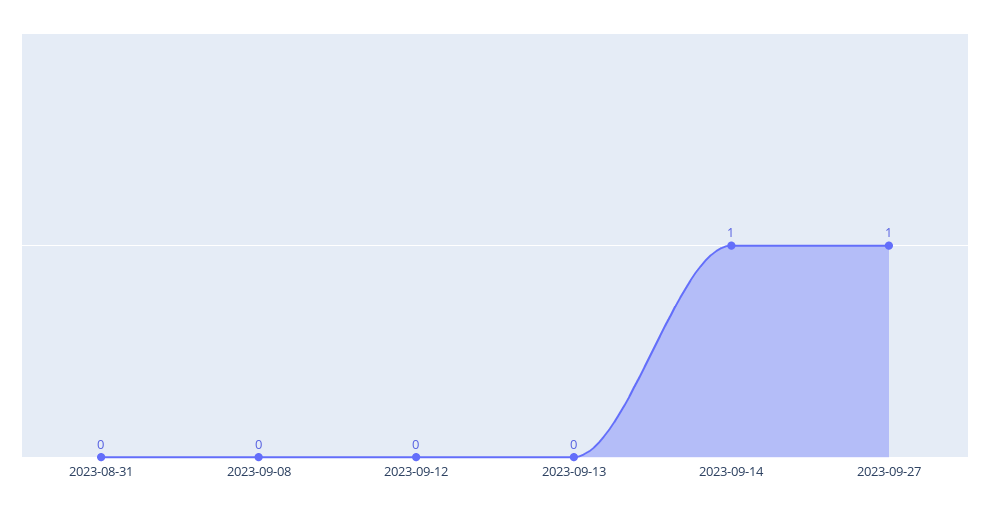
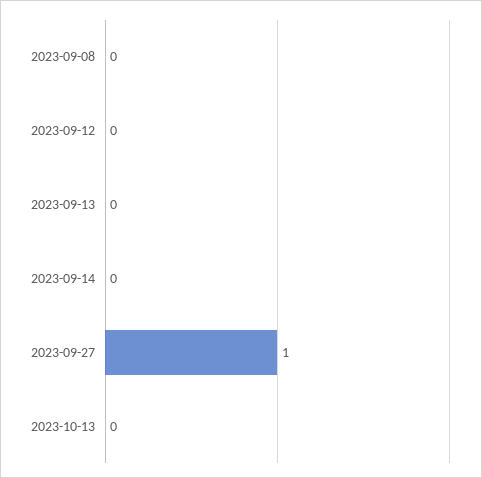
2023-08-31: 0 -> none
2023-09-14: 1 -> 0
2023-10-13: none -> 0

